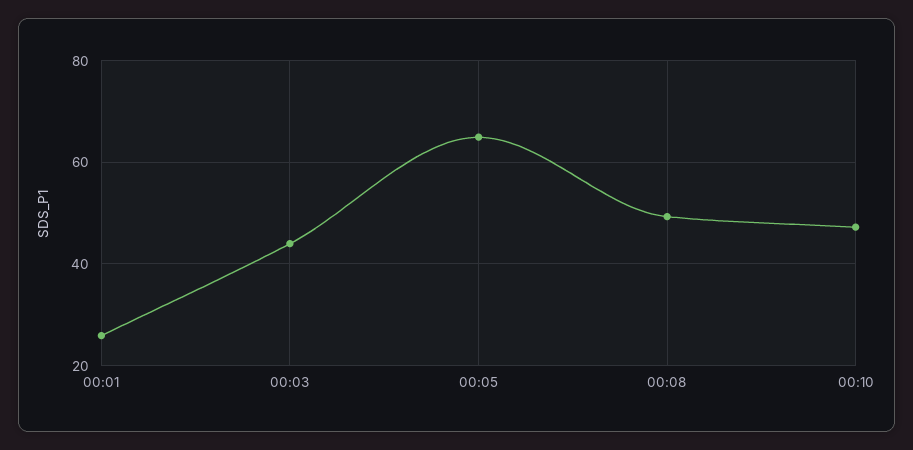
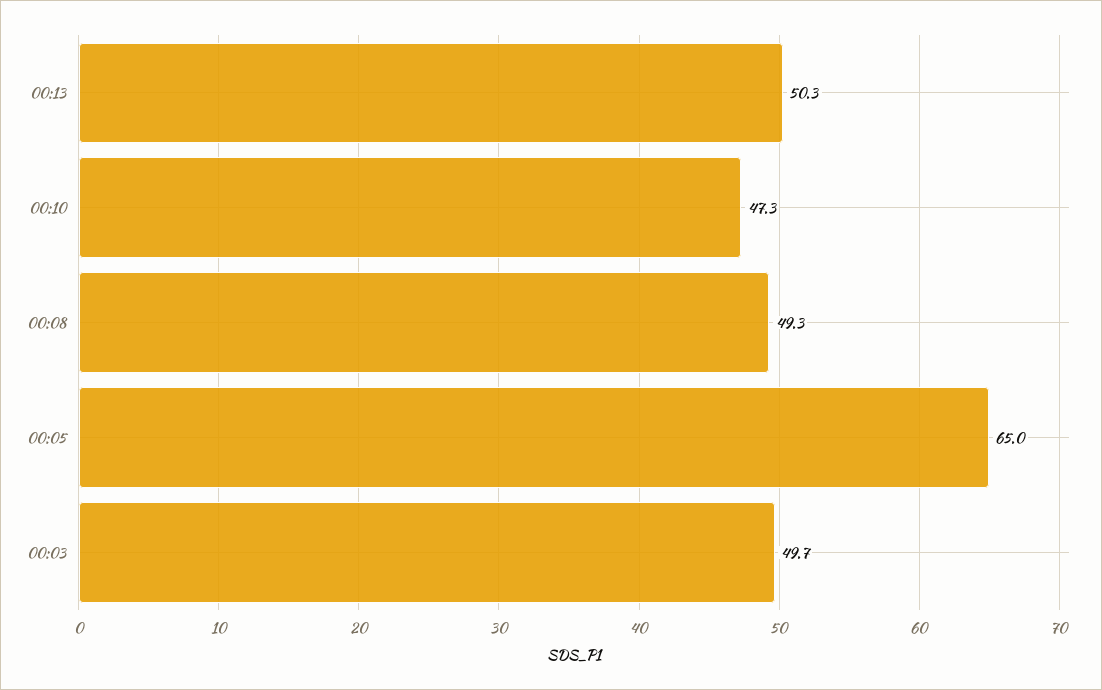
00:01: 26 -> none
00:03: 44 -> 49.7
00:13: none -> 50.3

